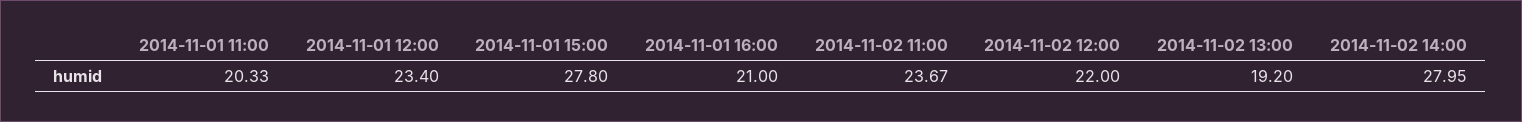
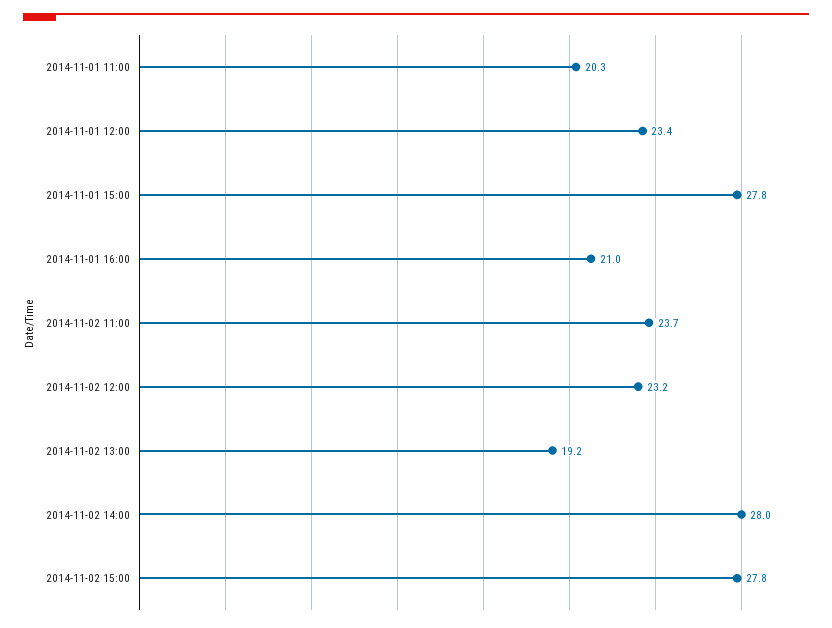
2014-11-02 12:00: 22 -> 23.2
2014-11-02 15:00: none -> 27.8

